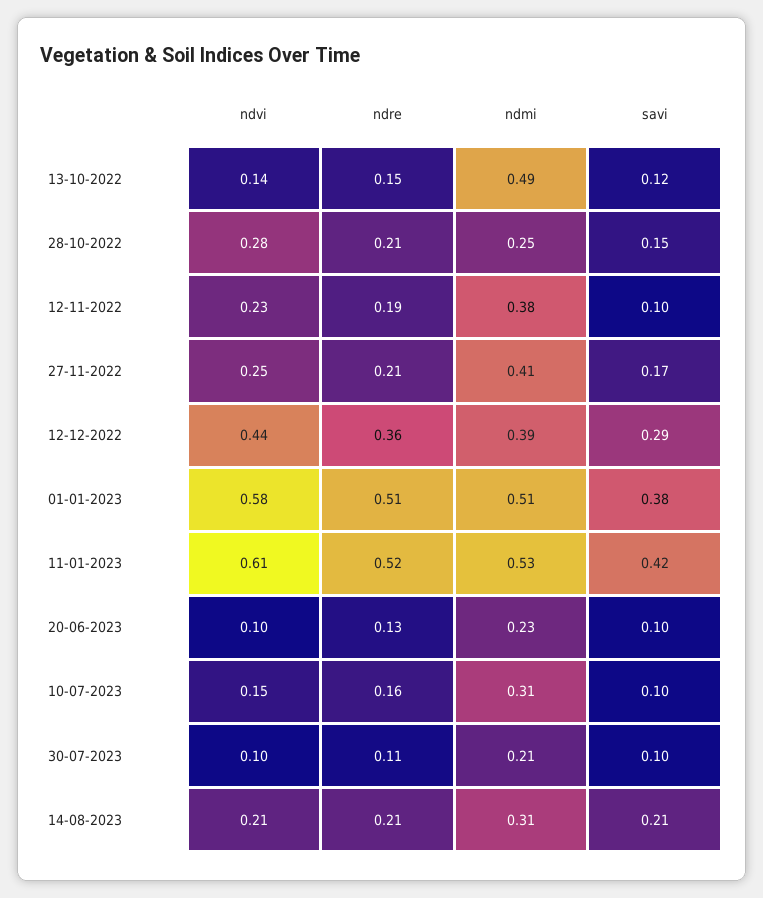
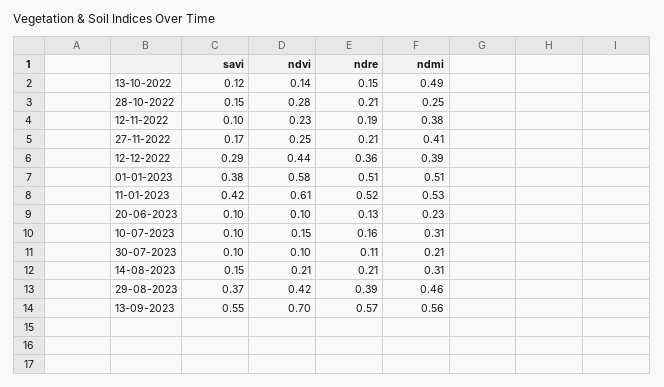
savi, 14-08-2023: 0.21 -> 0.15
savi, 29-08-2023: none -> 0.37
ndvi, 29-08-2023: none -> 0.42
ndre, 29-08-2023: none -> 0.39
ndmi, 29-08-2023: none -> 0.46
savi, 13-09-2023: none -> 0.55
ndvi, 13-09-2023: none -> 0.7
ndre, 13-09-2023: none -> 0.57
ndmi, 13-09-2023: none -> 0.56

